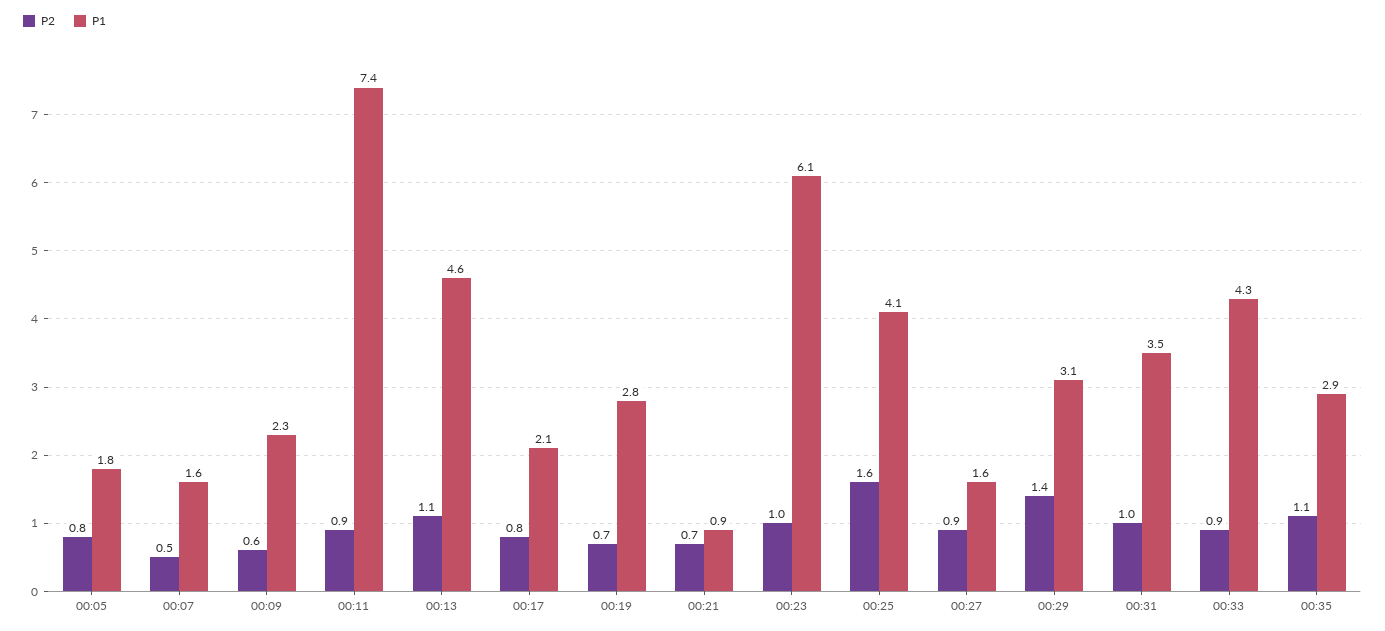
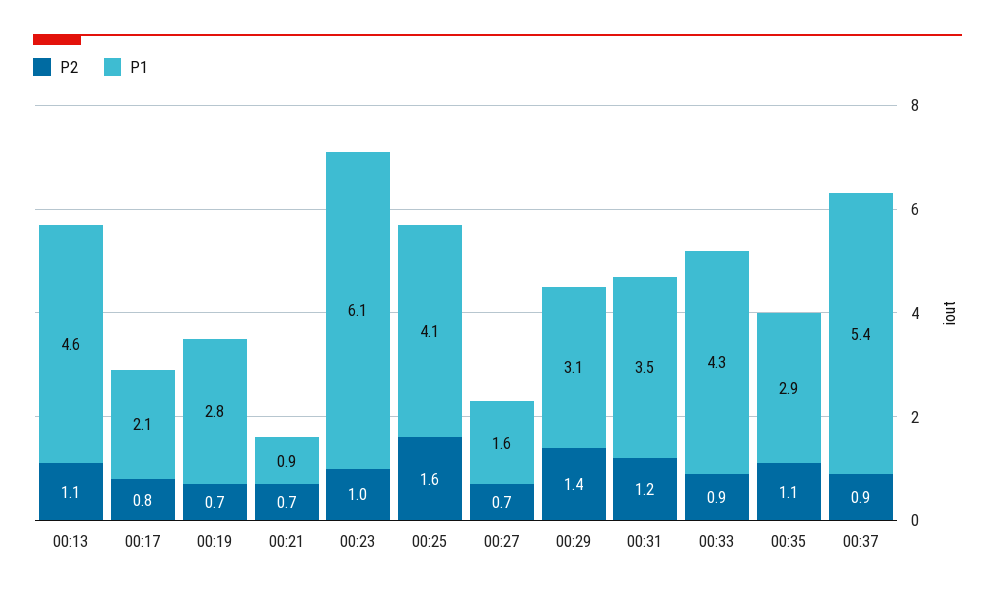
P2, 00:05: 0.8 -> none
P1, 00:05: 1.8 -> none
P2, 00:07: 0.5 -> none
P1, 00:07: 1.6 -> none
P2, 00:09: 0.6 -> none
P1, 00:09: 2.3 -> none
P2, 00:11: 0.9 -> none
P1, 00:11: 7.4 -> none
P2, 00:27: 0.9 -> 0.7
P2, 00:31: 1 -> 1.2
P2, 00:37: none -> 0.9
P1, 00:37: none -> 5.4

